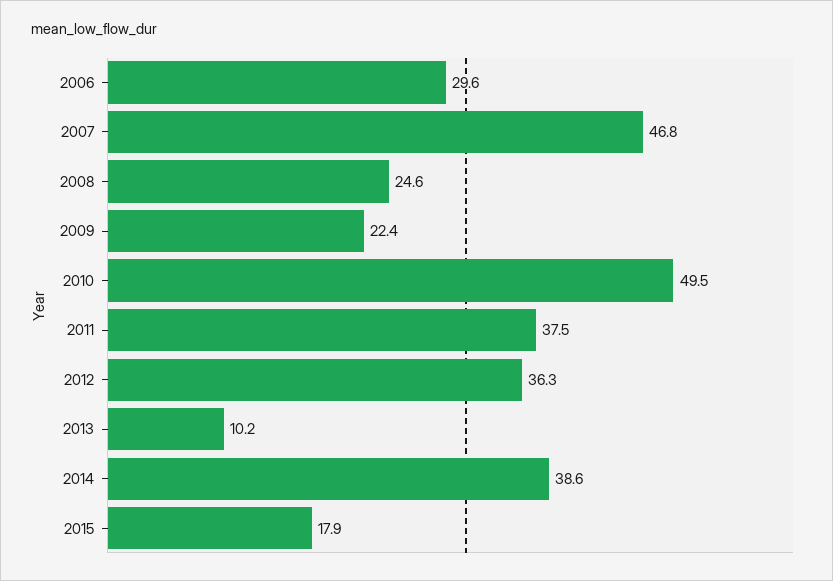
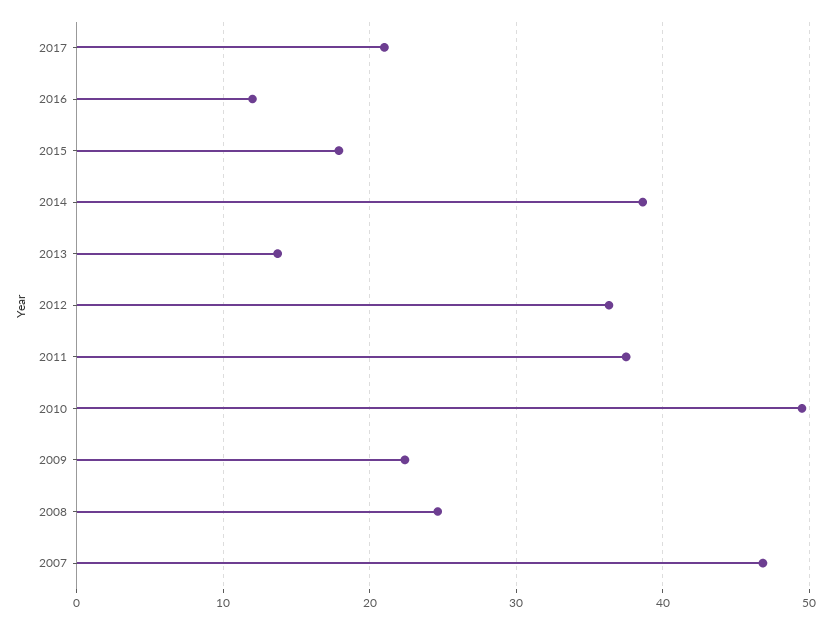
2006: 29.6 -> none
2013: 10.2 -> 14
2017: none -> 21
2016: none -> 12

